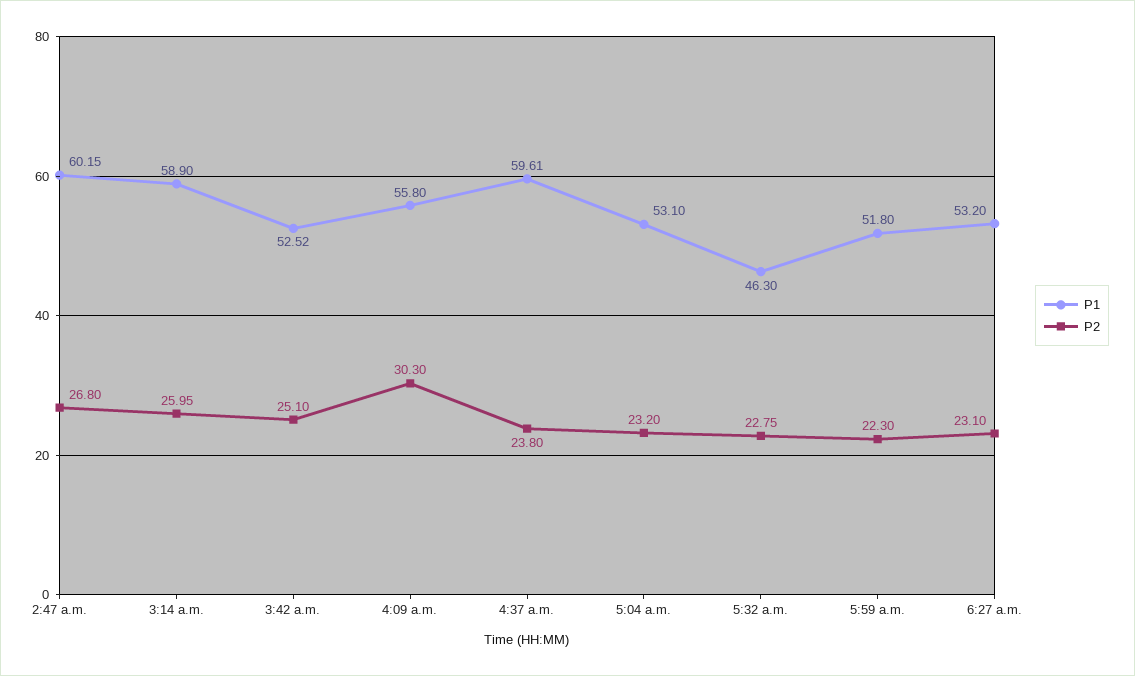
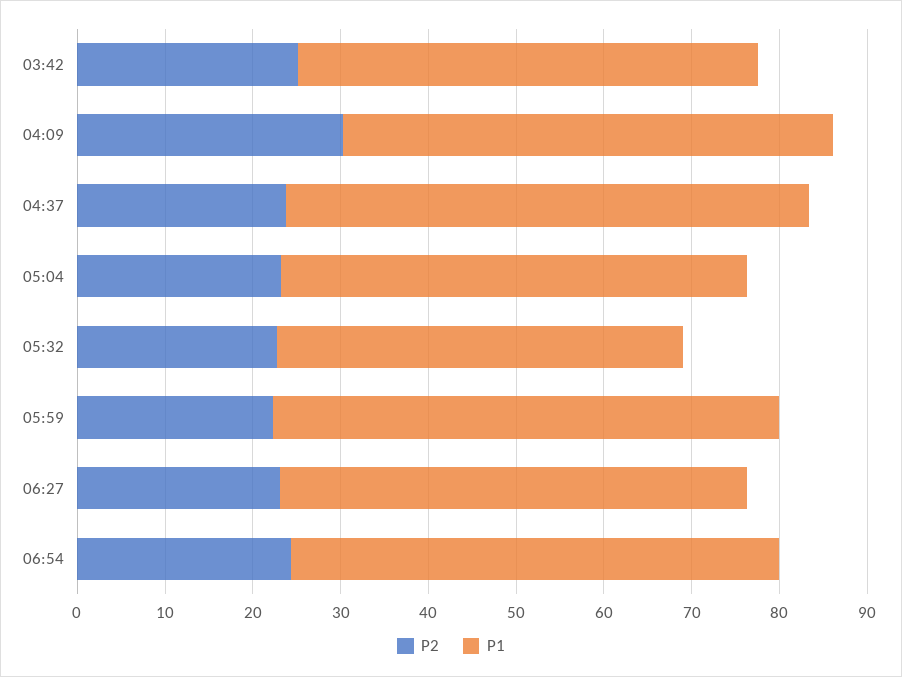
P1, 2:47 a.m.: 60.15 -> none
P2, 2:47 a.m.: 26.8 -> none
P1, 3:14 a.m.: 58.9 -> none
P2, 3:14 a.m.: 25.95 -> none
P1, 5:59 a.m.: 51.8 -> 58
P2, 06:54: none -> 24
P1, 06:54: none -> 56

